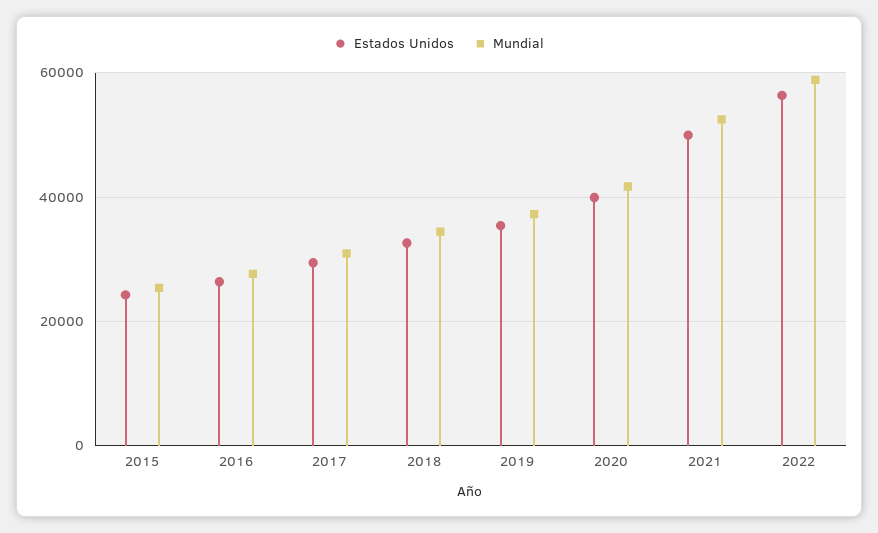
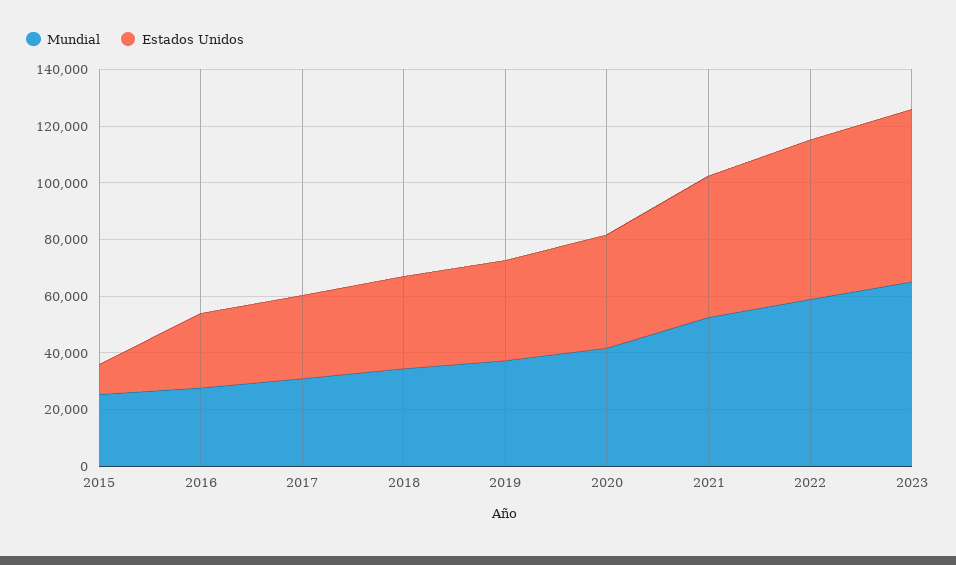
Estados Unidos, 2015: 24000 -> 10000
Mundial, 2023: none -> 65000
Estados Unidos, 2023: none -> 60000

